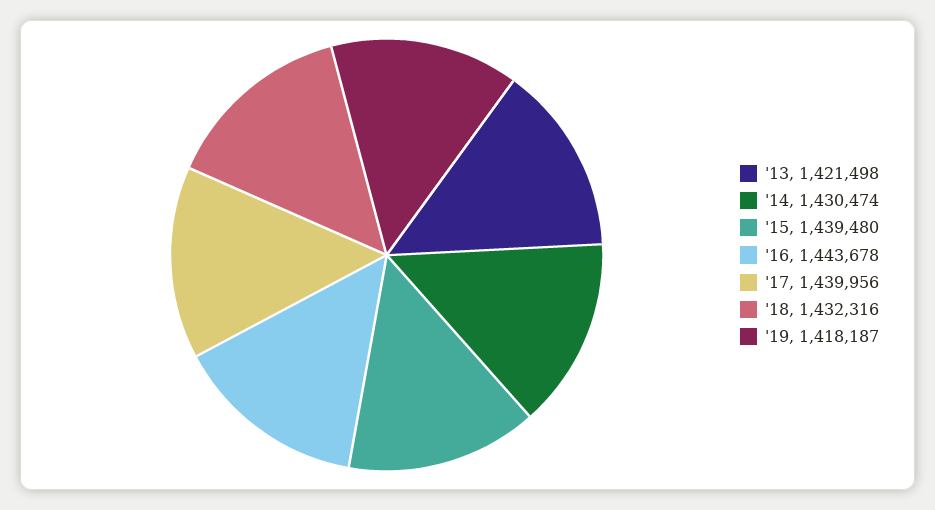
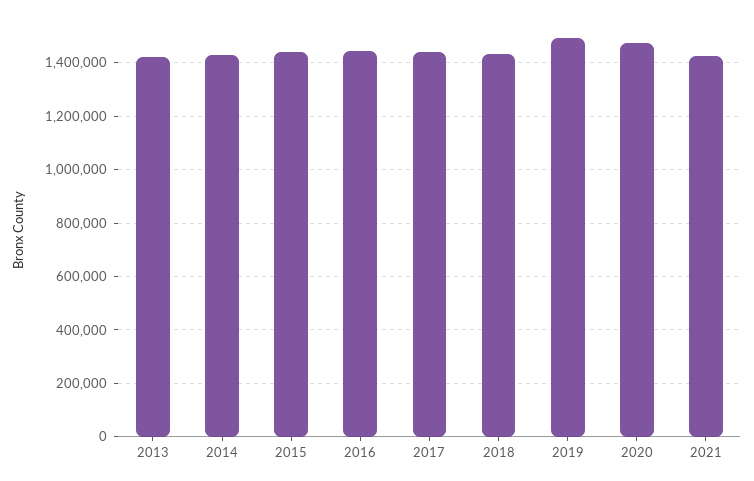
'19: 1418187 -> 1500000
2020: none -> 1475000
2021: none -> 1425000

